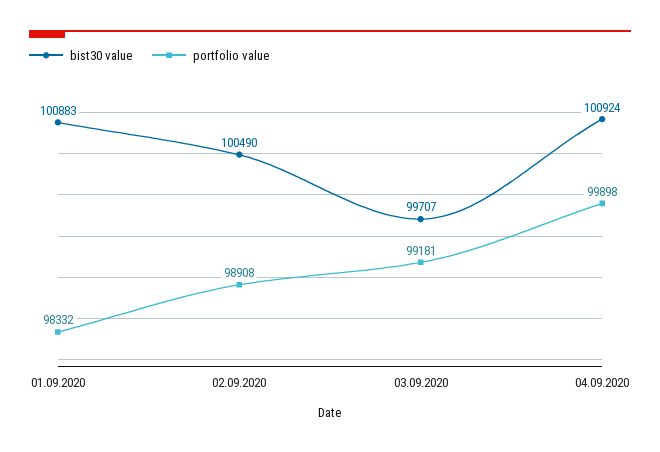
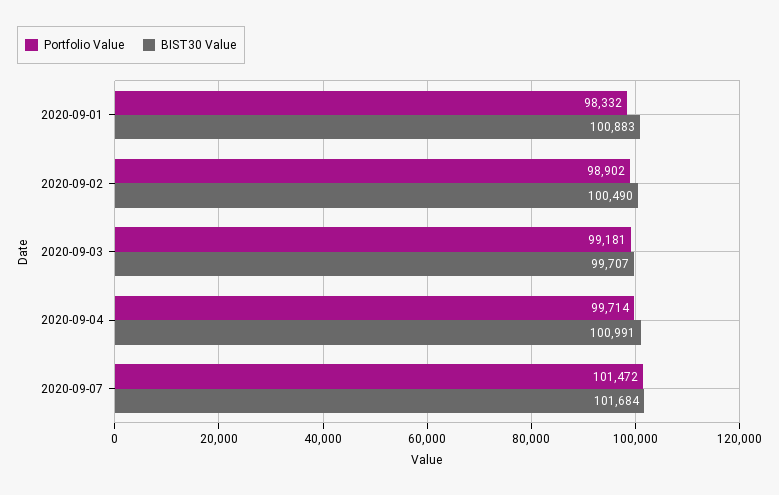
portfolio value, 02.09.2020: 98908 -> 98902
bist30 value, 04.09.2020: 100924 -> 100991
portfolio value, 04.09.2020: 99898 -> 99714
portfolio value, 2020-09-07: none -> 101472
bist30 value, 2020-09-07: none -> 101684

